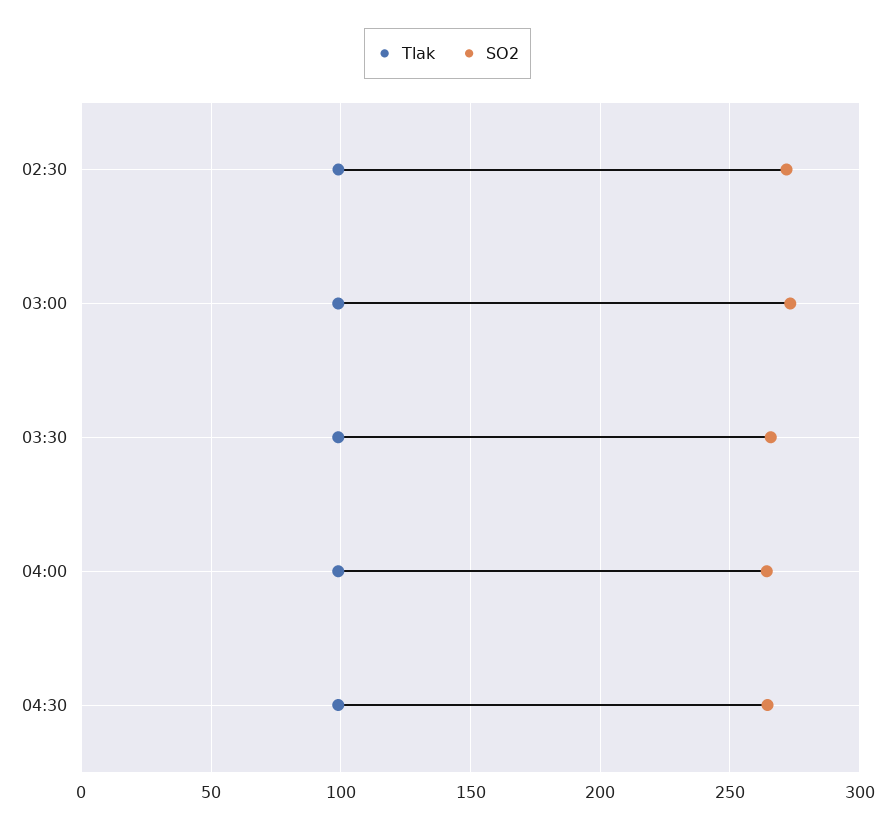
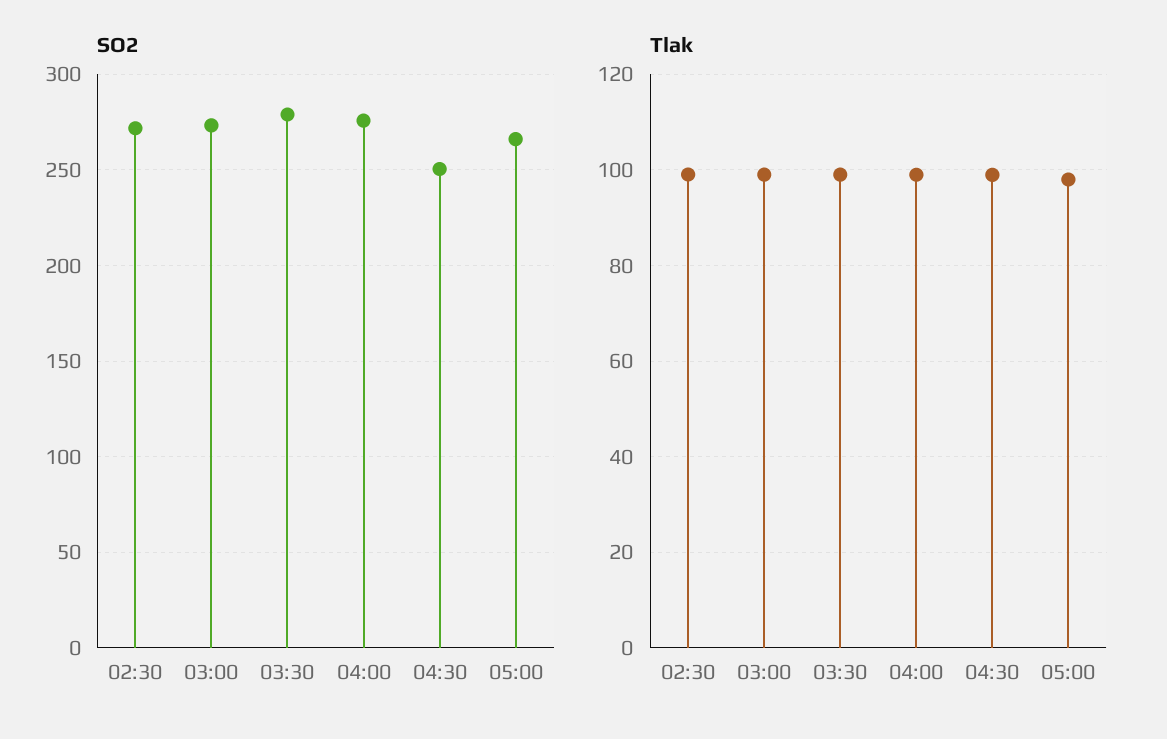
SO2, 03:30: 265 -> 280
SO2, 04:00: 265 -> 275
SO2, 04:30: 265 -> 250
SO2, 05:00: none -> 265
Tlak, 05:00: none -> 98

